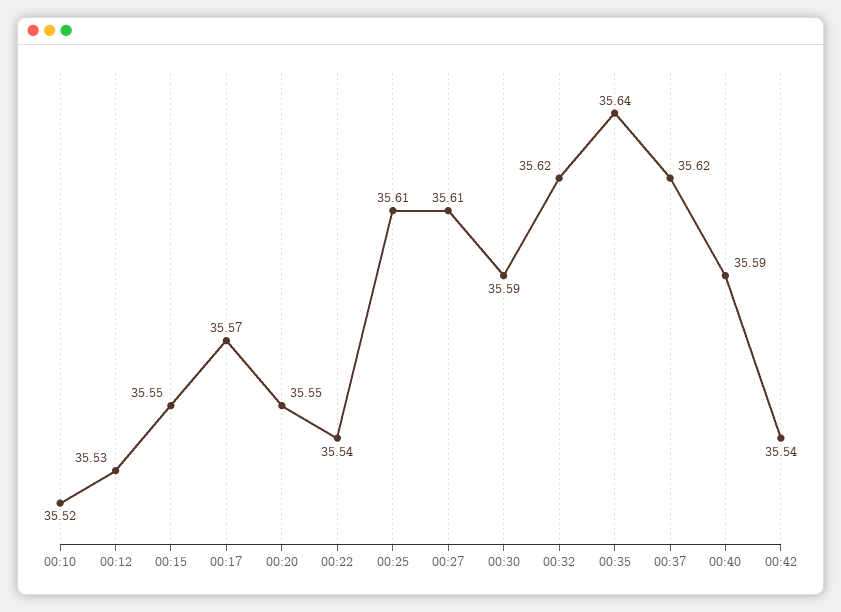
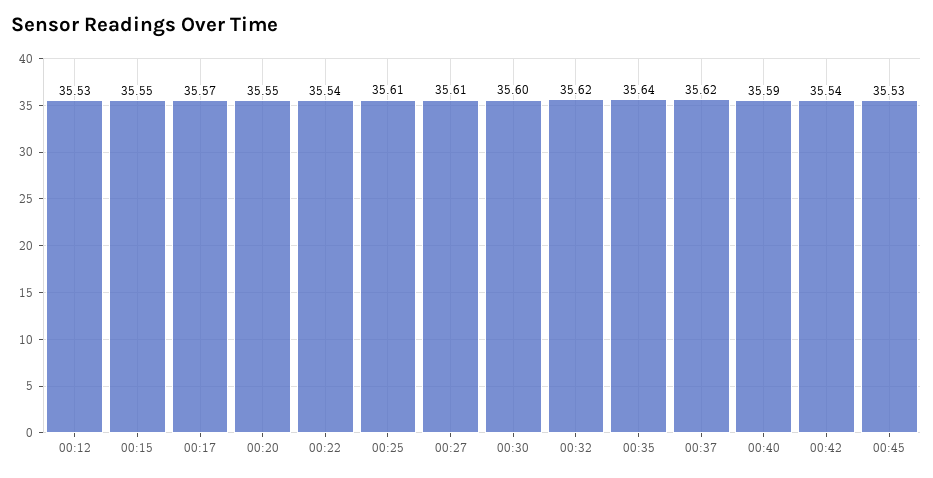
00:10: 35.52 -> none
00:30: 35.59 -> 35.6
00:45: none -> 35.53

